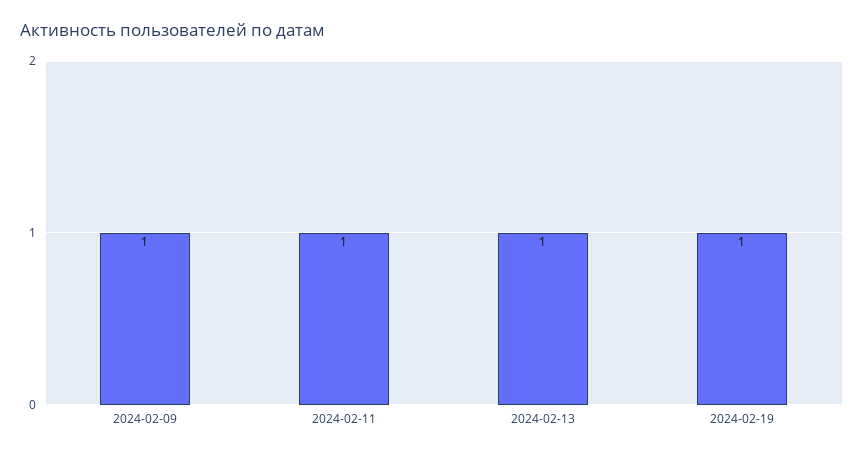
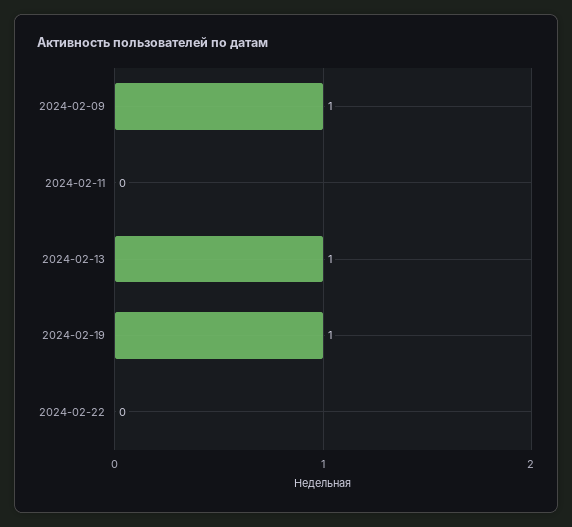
2024-02-11: 1 -> 0
2024-02-22: none -> 0

